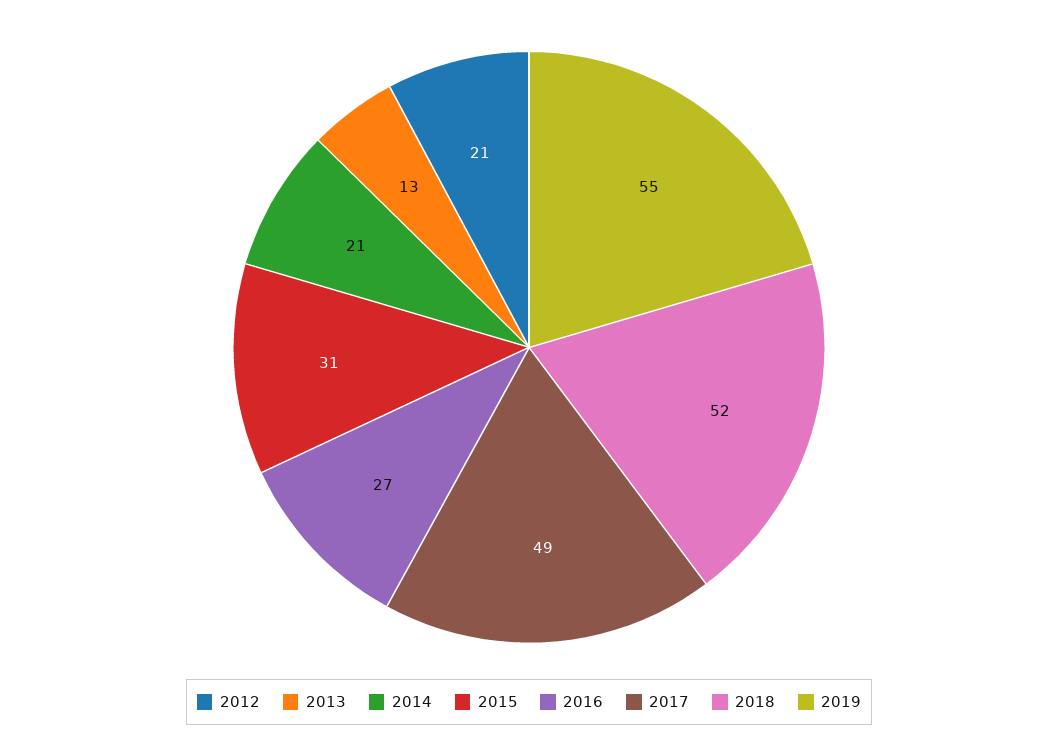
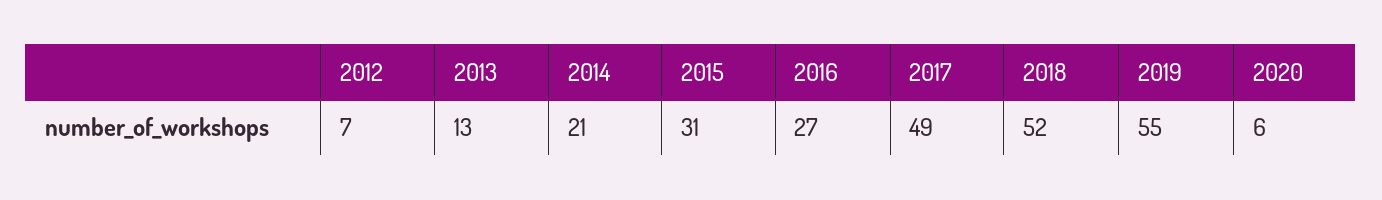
2012: 21 -> 7
2020: none -> 6

